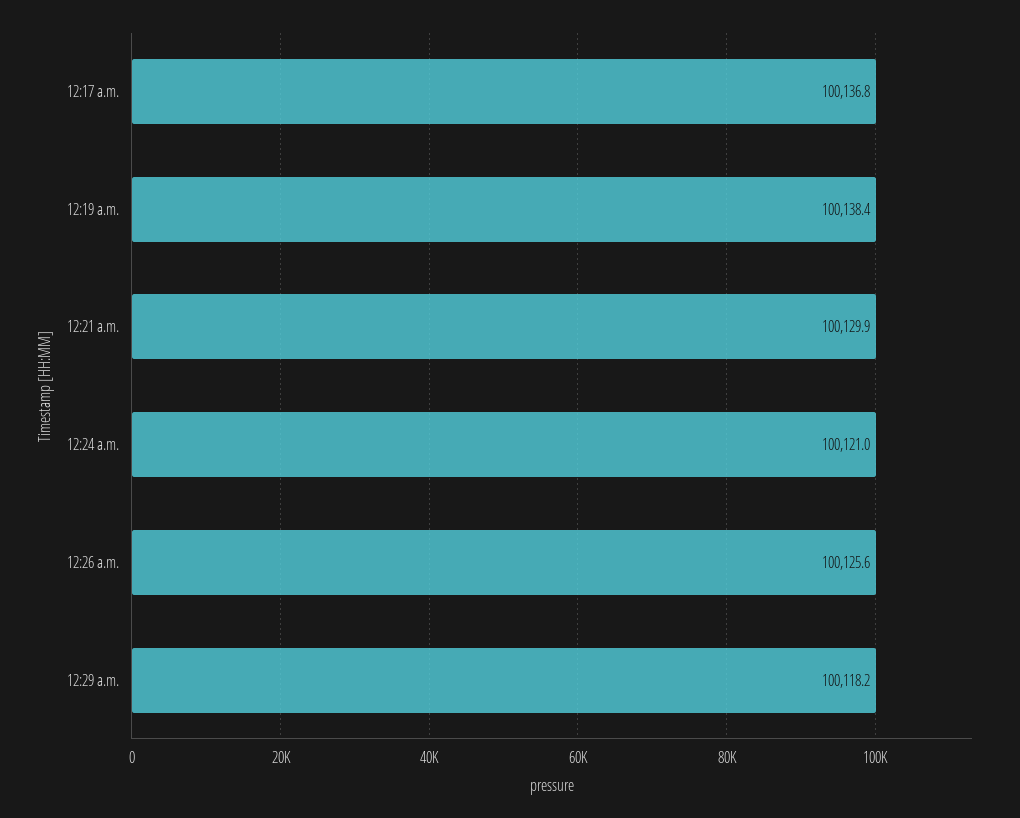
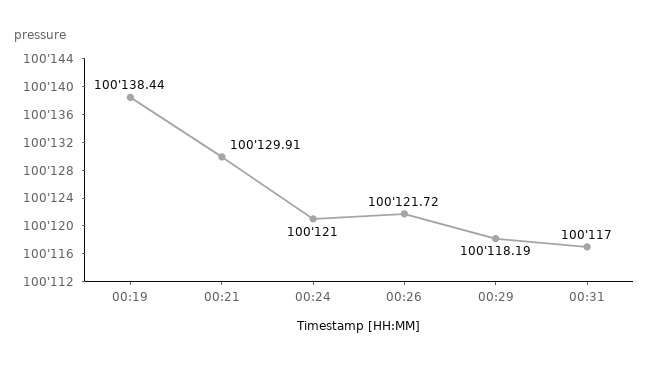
12:17 a.m.: 100136.8 -> none
12:26 a.m.: 100125.6 -> 100121.72
00:31: none -> 100117

